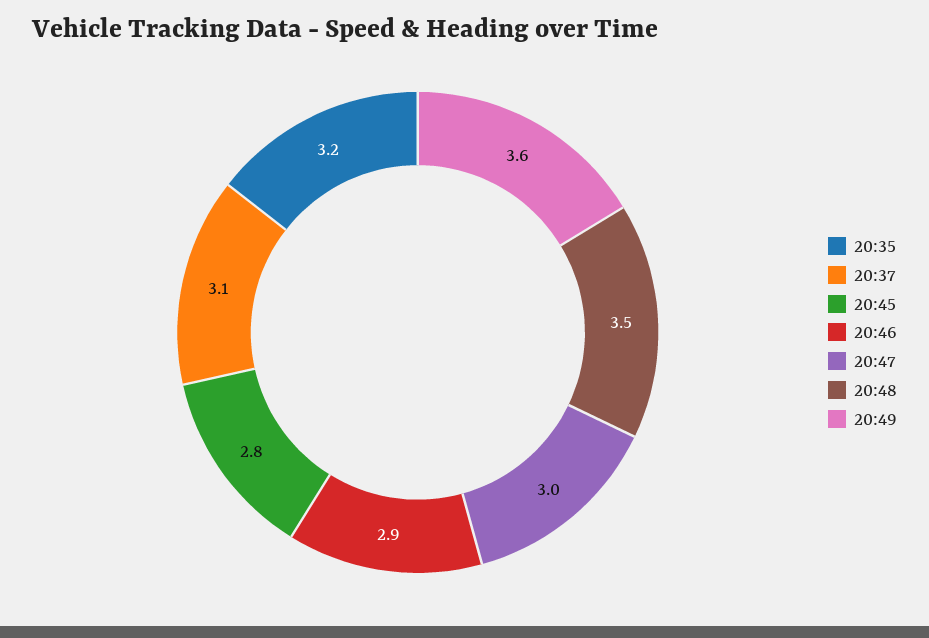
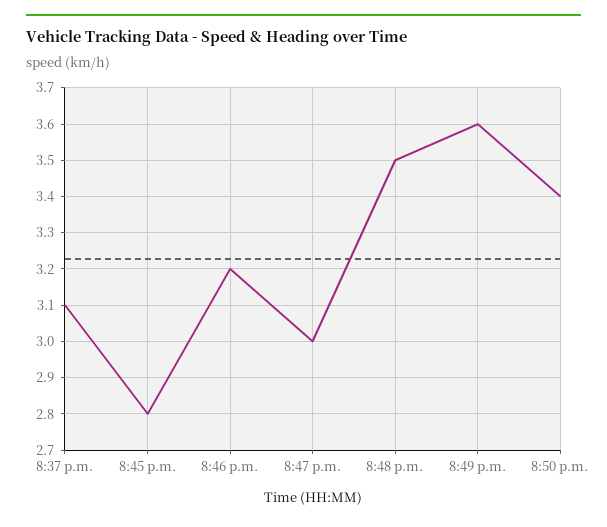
20:35: 3.2 -> none
20:46: 2.9 -> 3.2
8:50 p.m.: none -> 3.4

